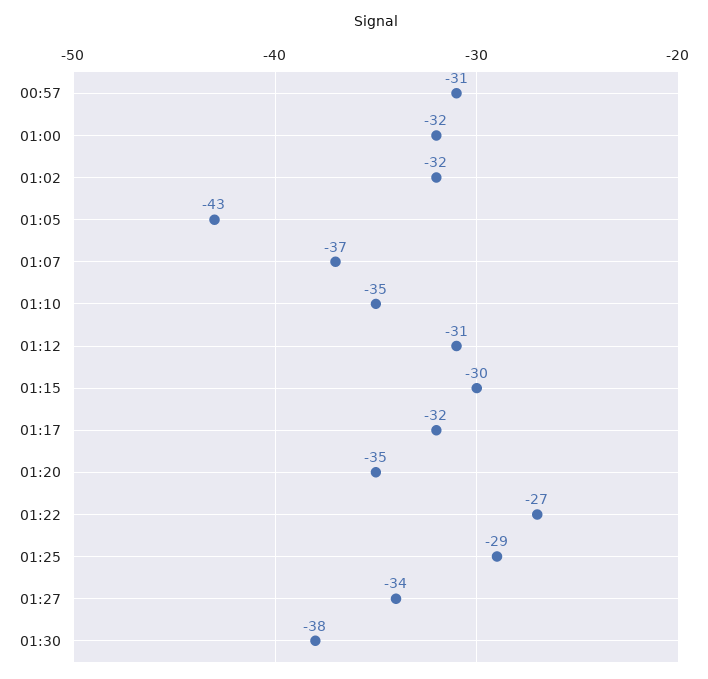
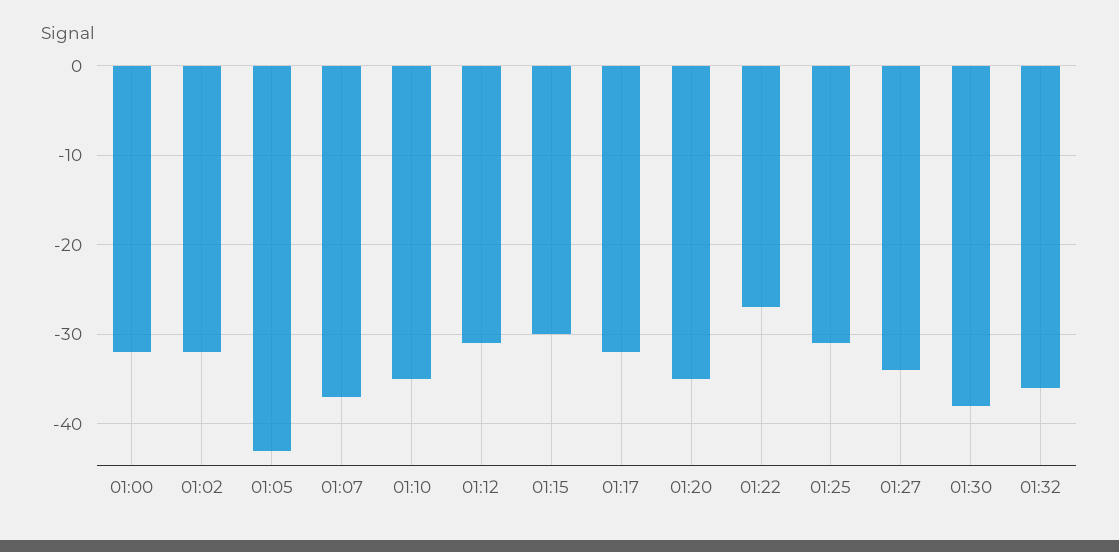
00:57: -31 -> none
01:25: -29 -> -31
01:32: none -> -36

